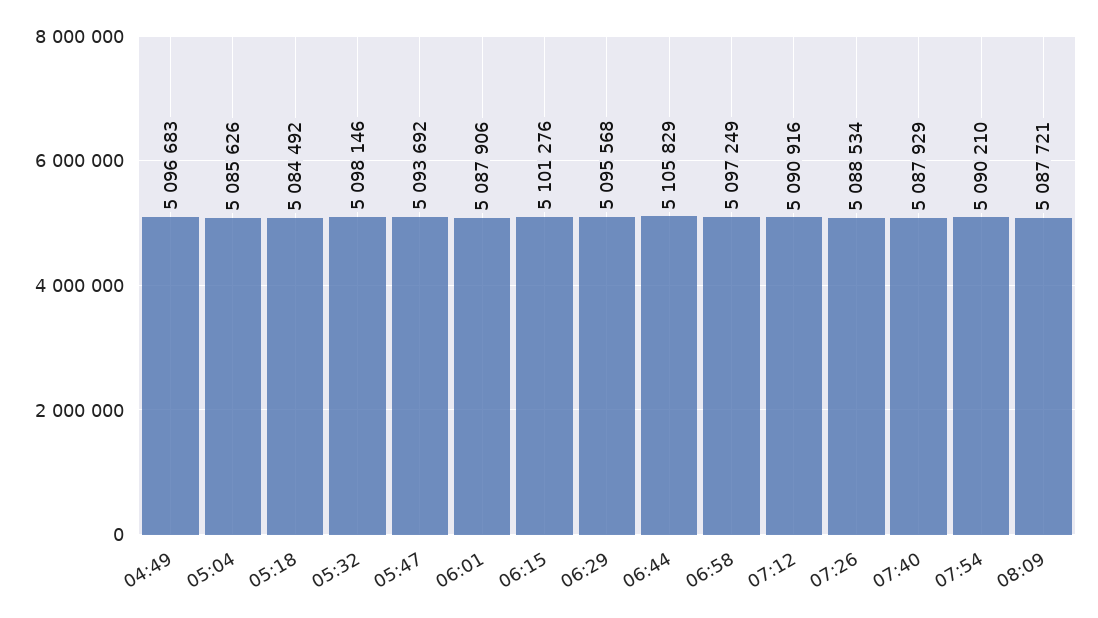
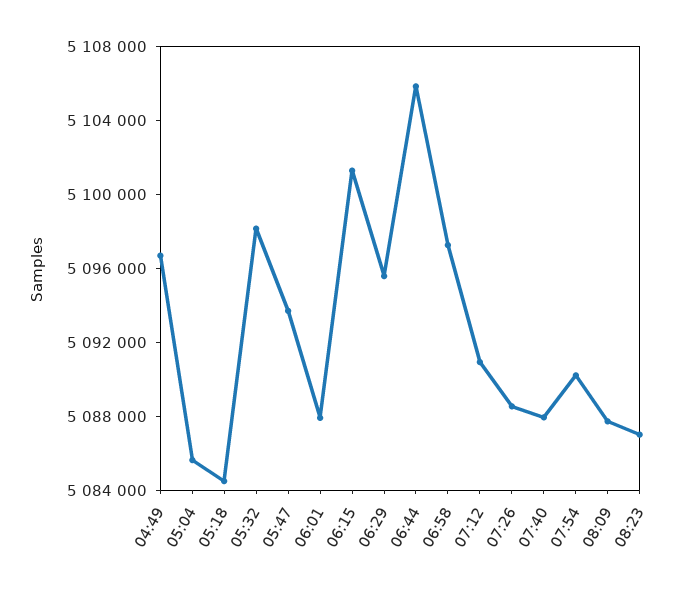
08:23: none -> 5087000

